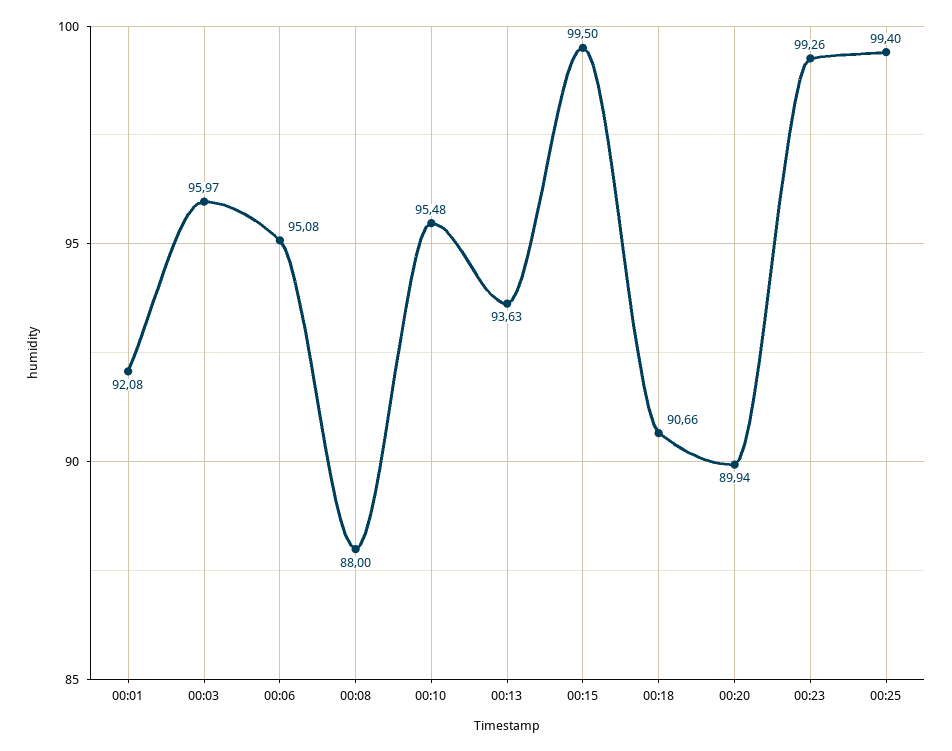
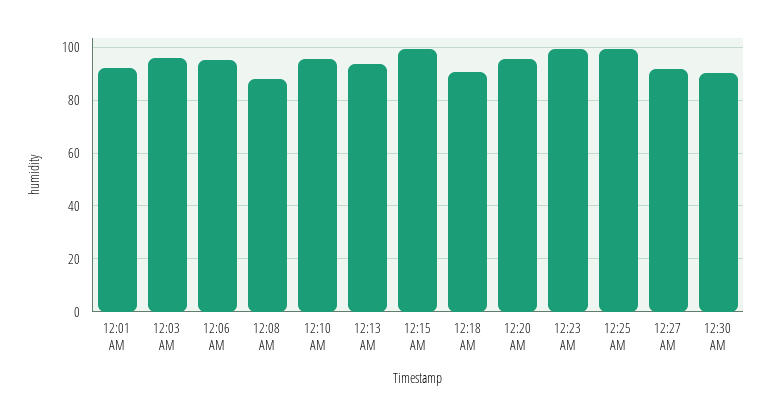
00:20: 89.94 -> 95
12:27 AM: none -> 92.5
12:30 AM: none -> 90

